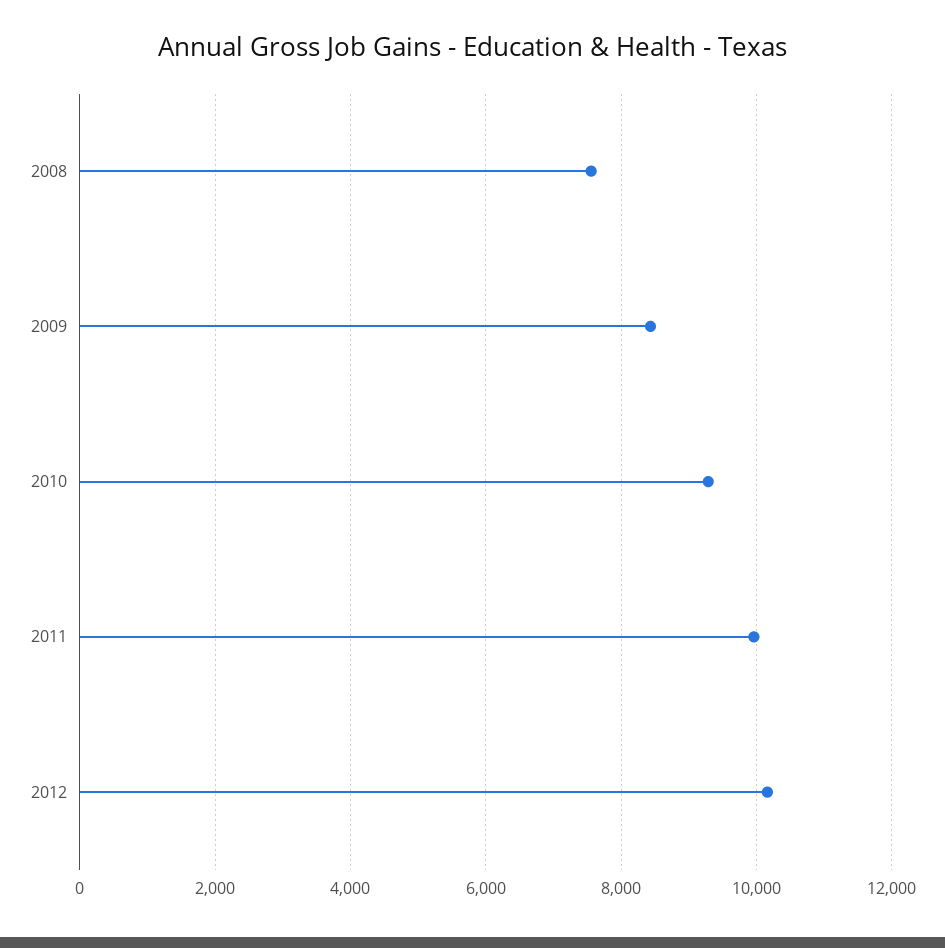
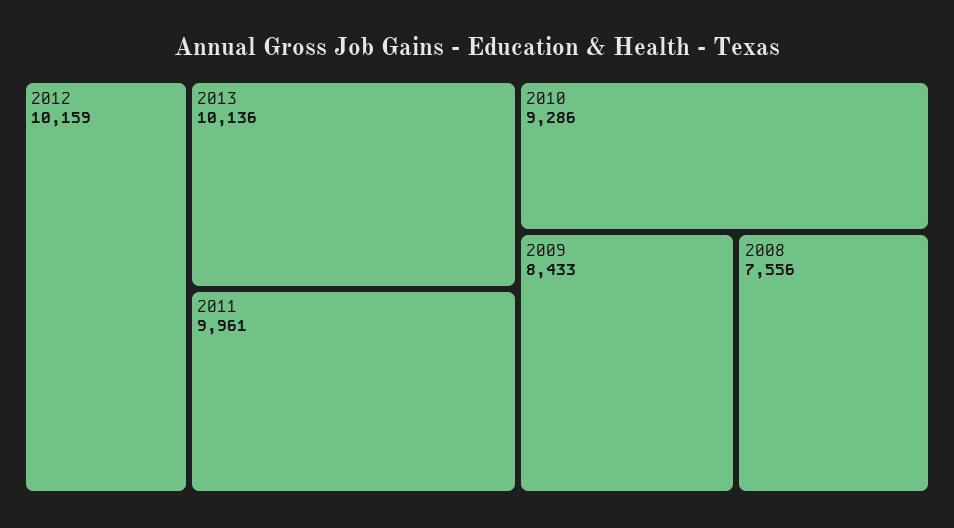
2013: none -> 10136

